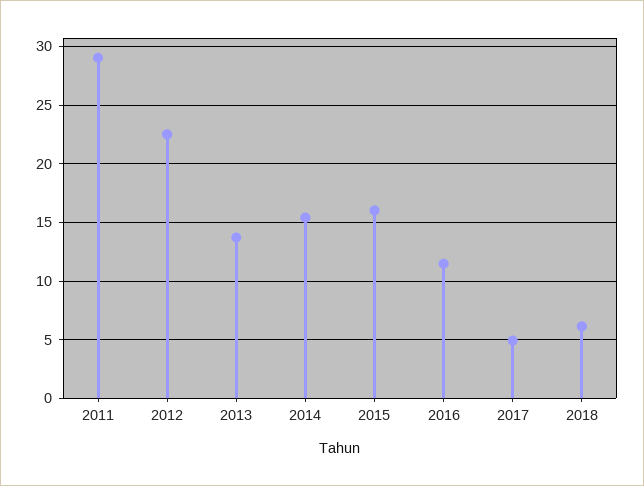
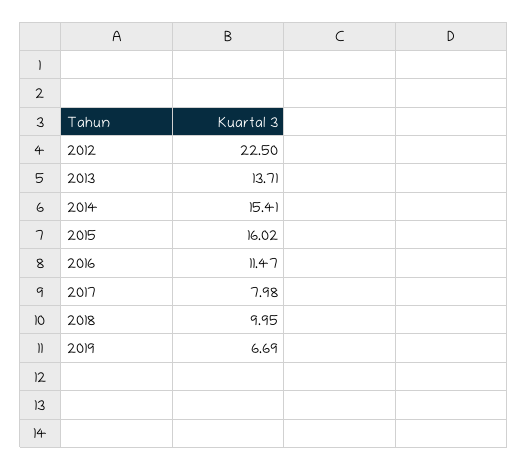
2011: 29 -> none
2017: 5 -> 7.98
2018: 6 -> 9.95
2019: none -> 6.69

